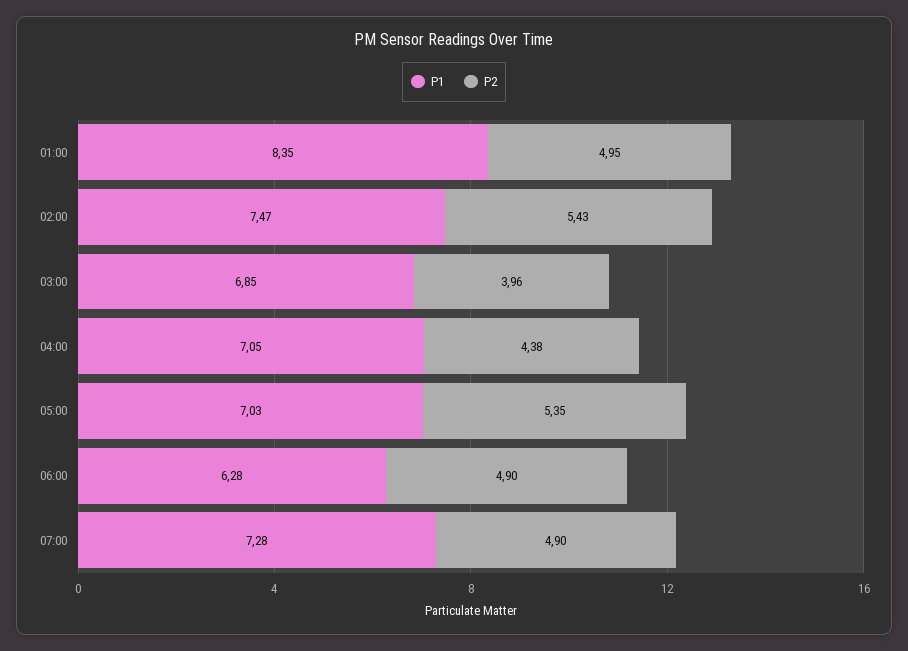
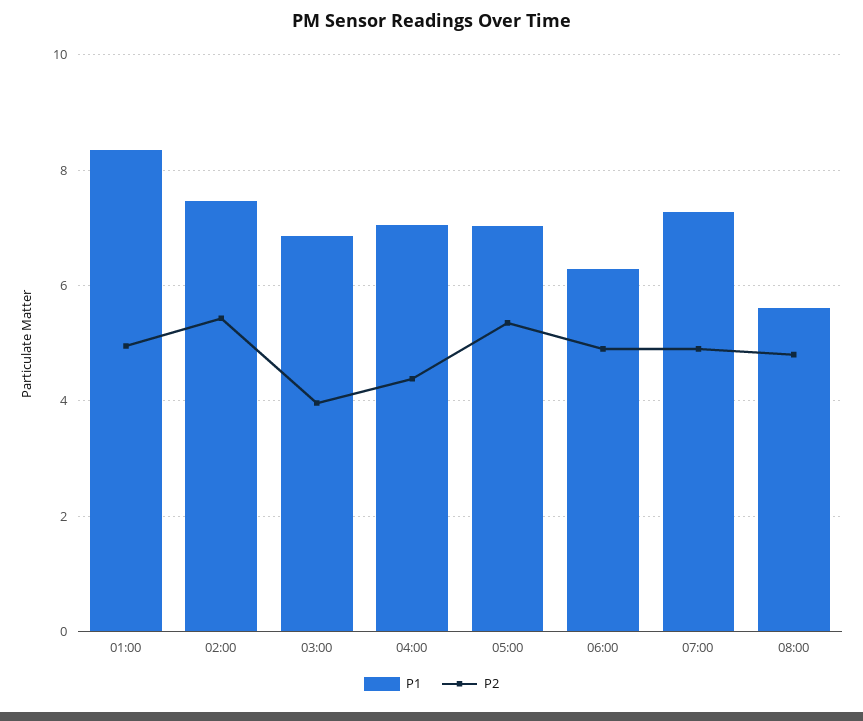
P1, 08:00: none -> 5.6
P2, 08:00: none -> 4.8

